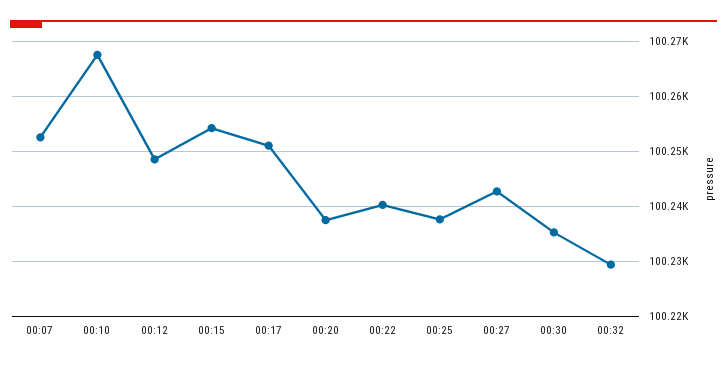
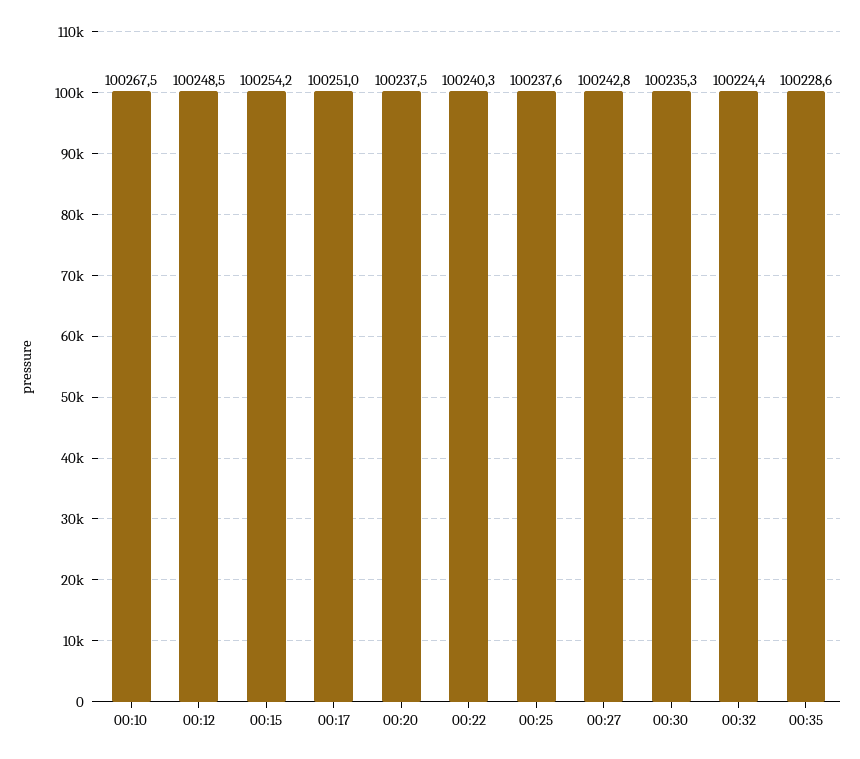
00:07: 100252 -> none
00:32: 100230 -> 100224.4
00:35: none -> 100228.6

